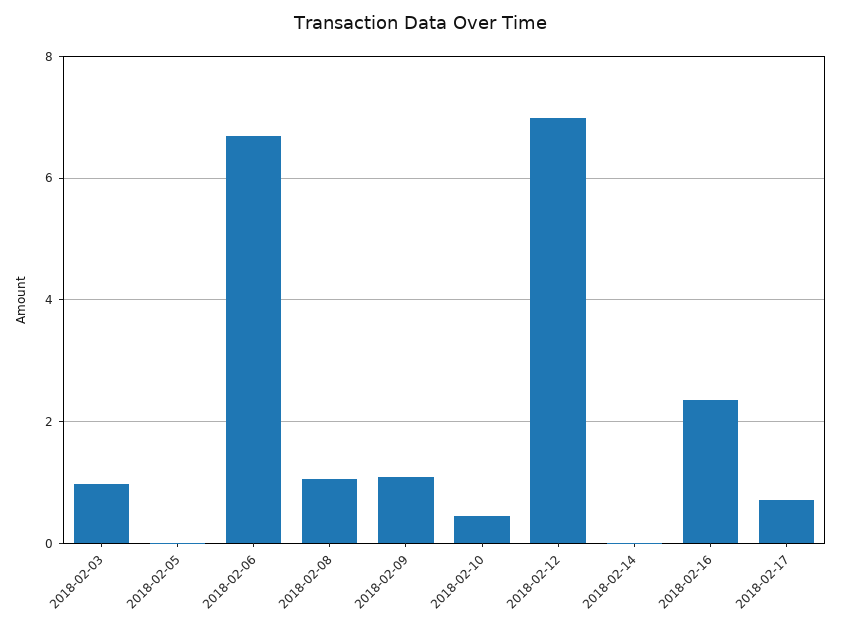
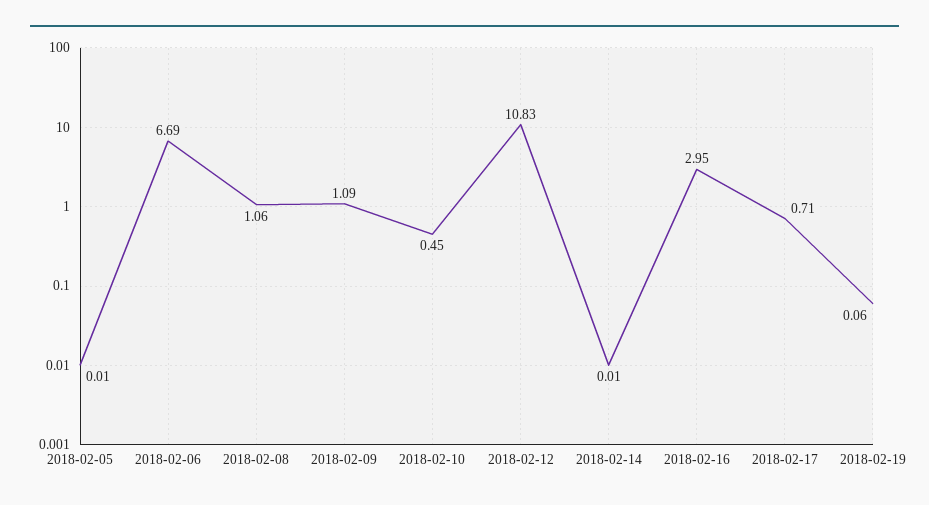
2018-02-03: 1 -> none
2018-02-12: 7 -> 10.83
2018-02-16: 2.4 -> 2.95
2018-02-19: none -> 0.06

